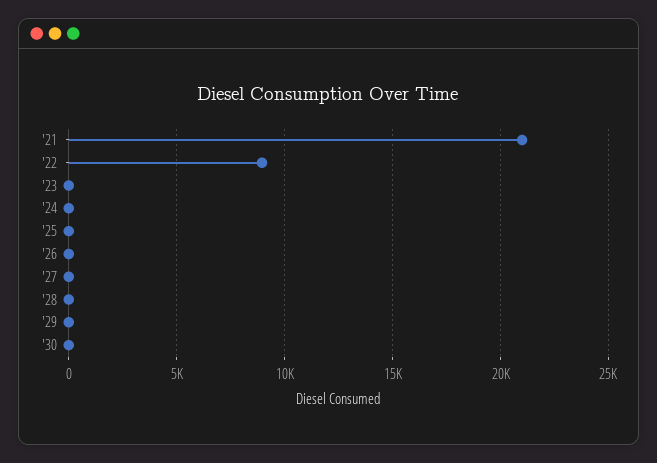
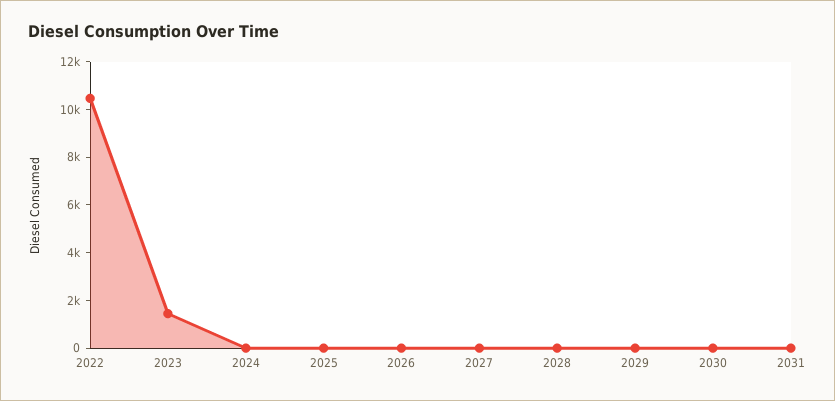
'21: 21000 -> none
'22: 9000 -> 10500
'23: 0 -> 1500
2031: none -> 0

